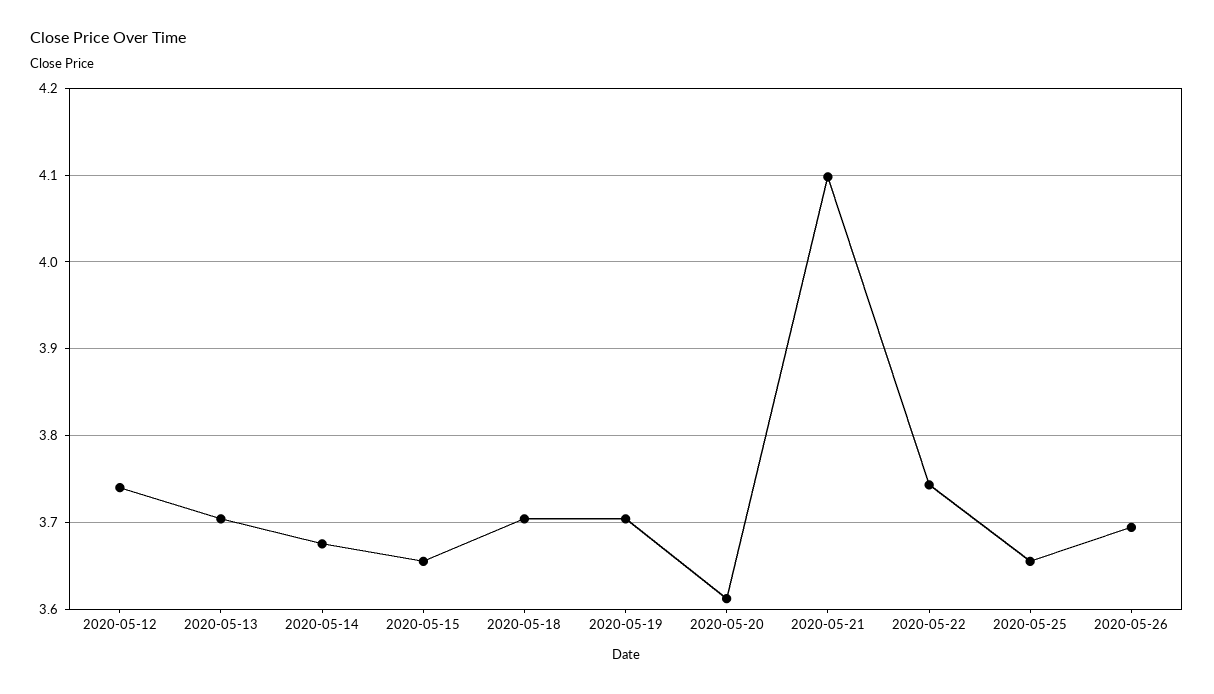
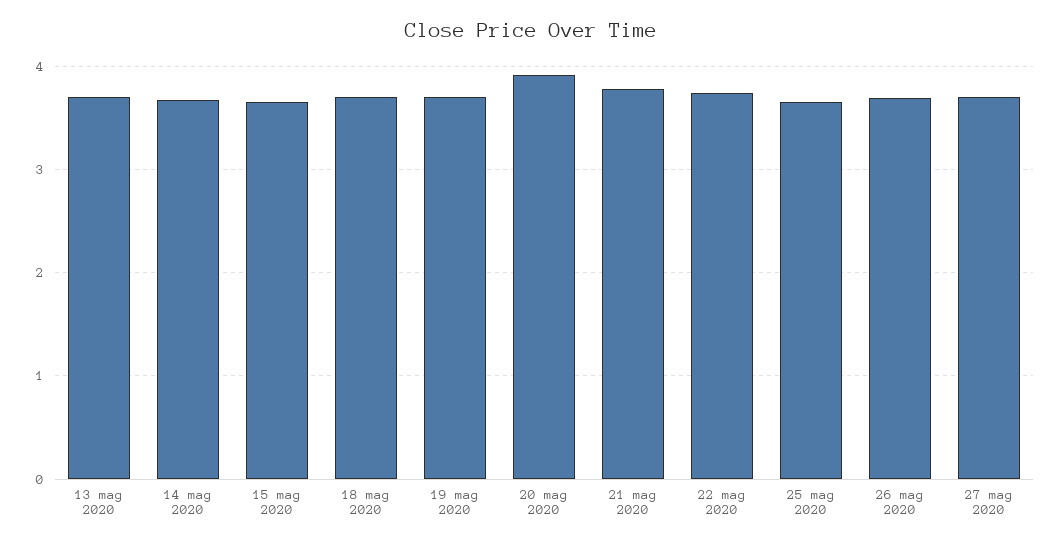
2020-05-12: 3.74 -> none
2020-05-20: 3.61 -> 3.9
2020-05-21: 4.1 -> 3.8
27 mag 2020: none -> 3.7

